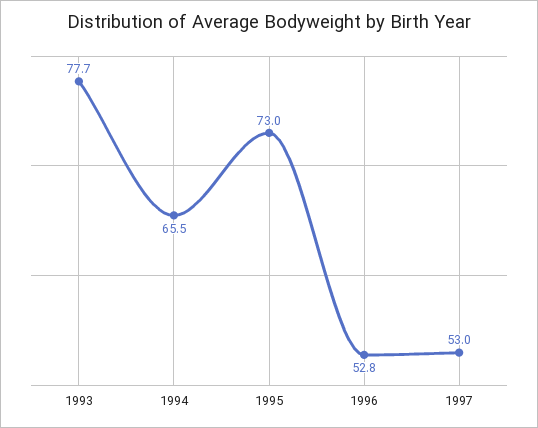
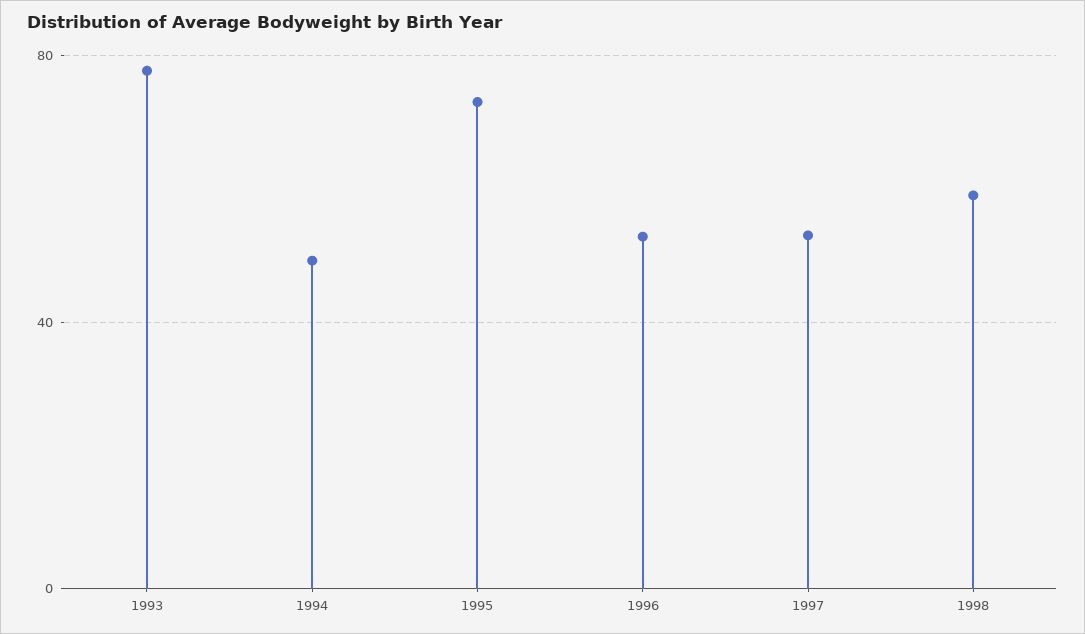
1994: 65.5 -> 50
1998: none -> 60

